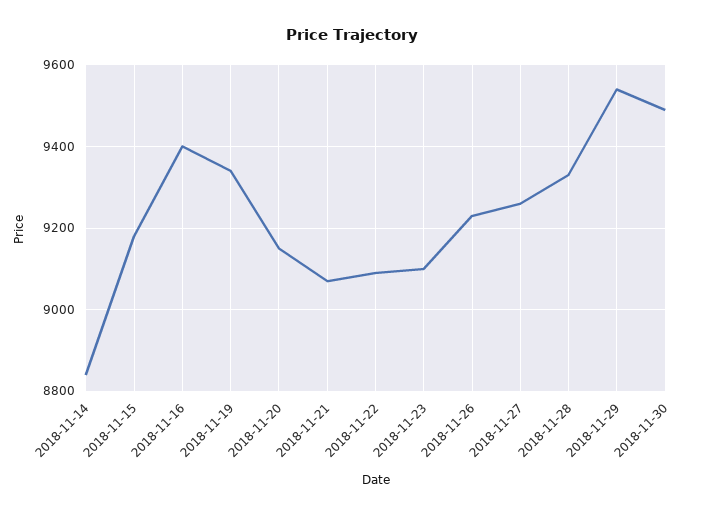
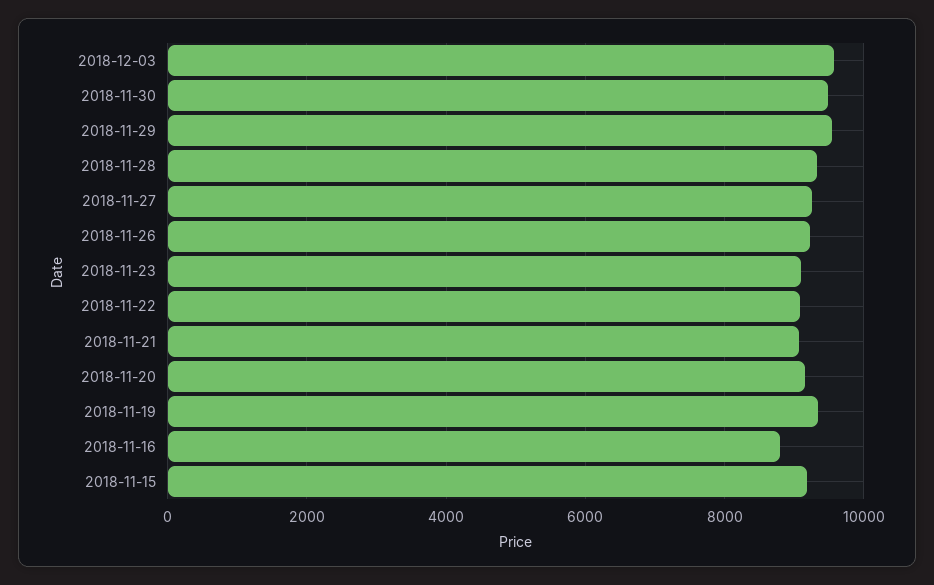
2018-11-14: 8840 -> none
2018-11-16: 9400 -> 8800
2018-12-03: none -> 9600

